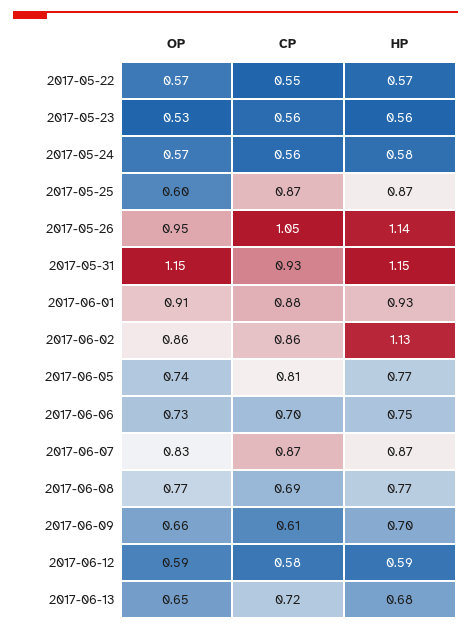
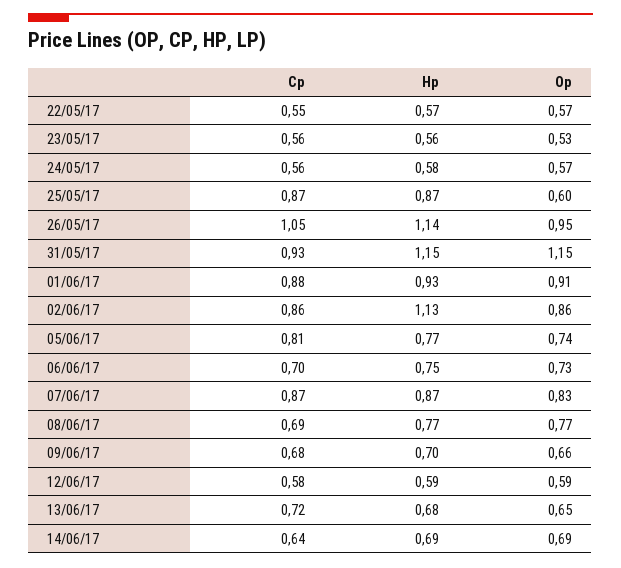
CP, 2017-06-09: 0.61 -> 0.68
CP, 14/06/17: none -> 0.64
HP, 14/06/17: none -> 0.69
OP, 14/06/17: none -> 0.69

